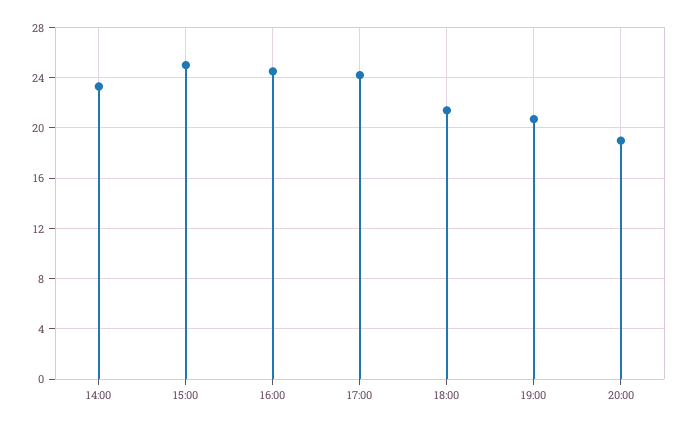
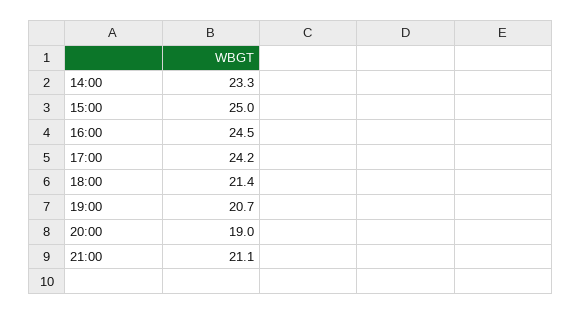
21:00: none -> 21.1

